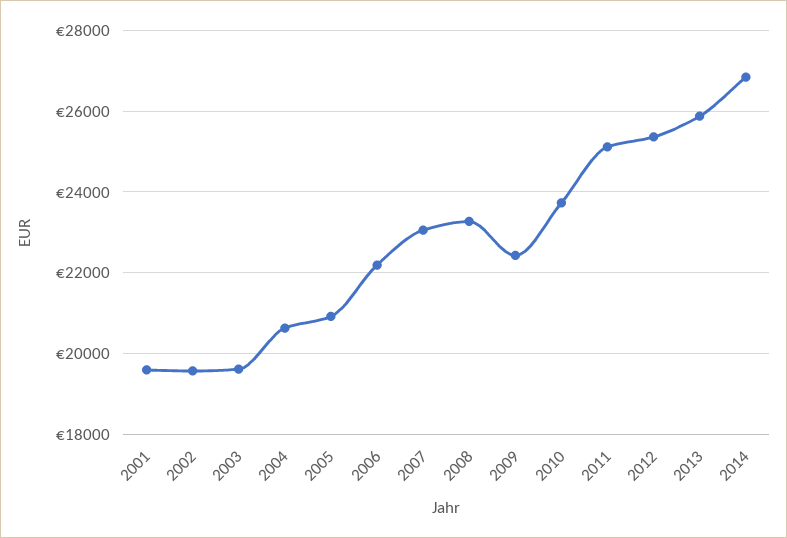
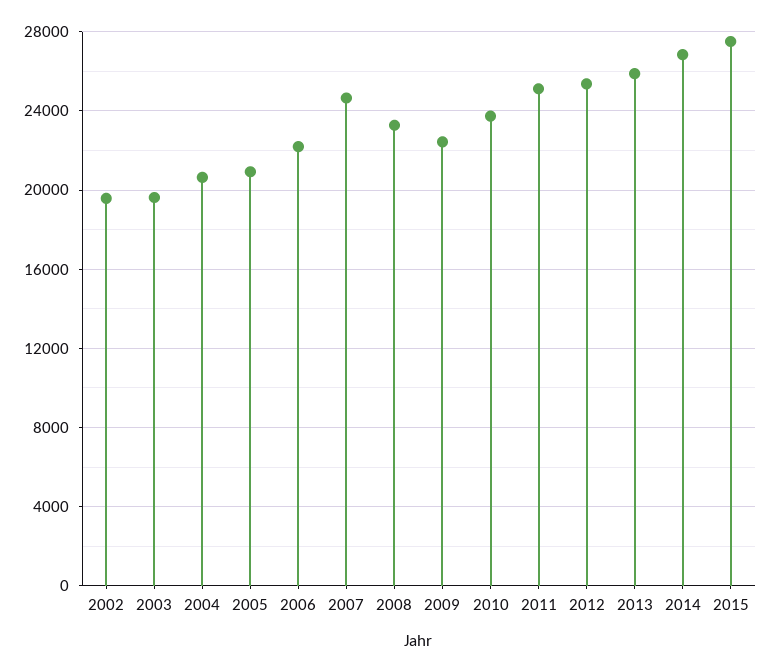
2001: 19600 -> none
2007: 23000 -> 24500
2015: none -> 27500

